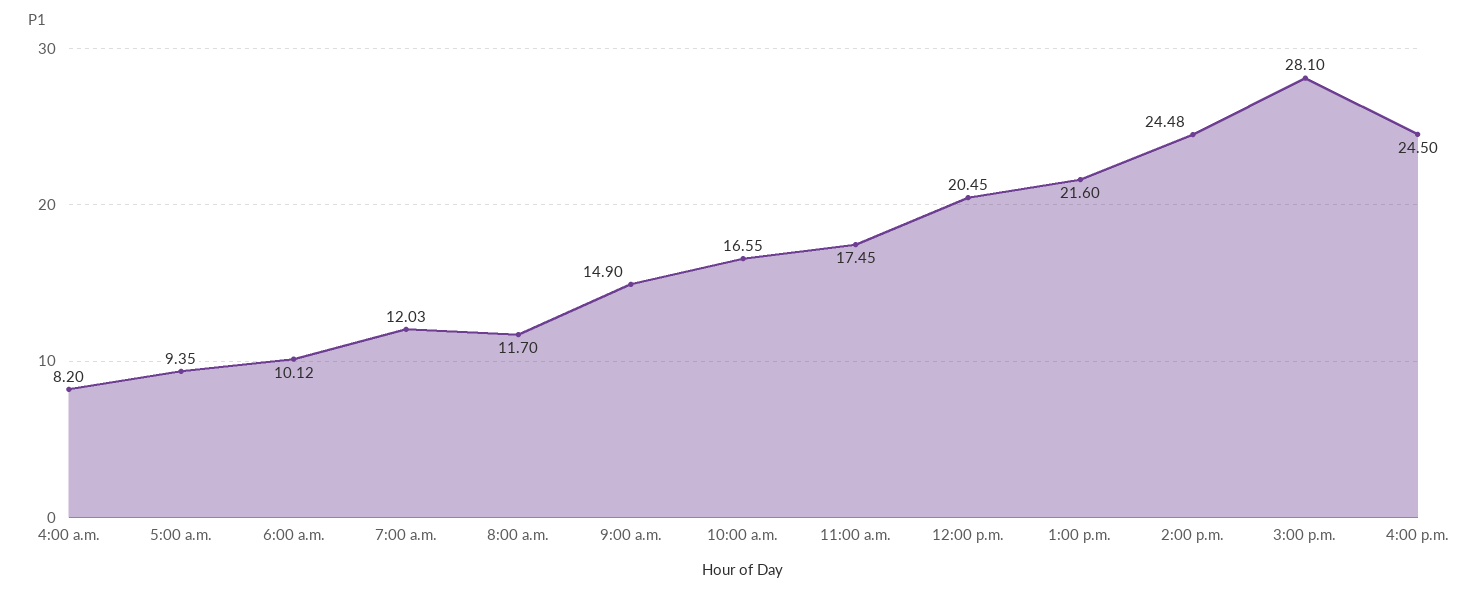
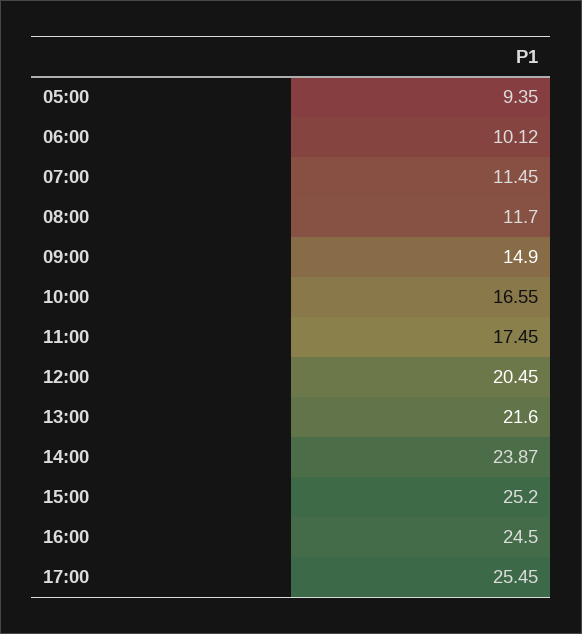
4:00 a.m.: 8.2 -> none
7:00 a.m.: 12.03 -> 11.45
2:00 p.m.: 24.48 -> 23.87
3:00 p.m.: 28.1 -> 25.2
17:00: none -> 25.45

